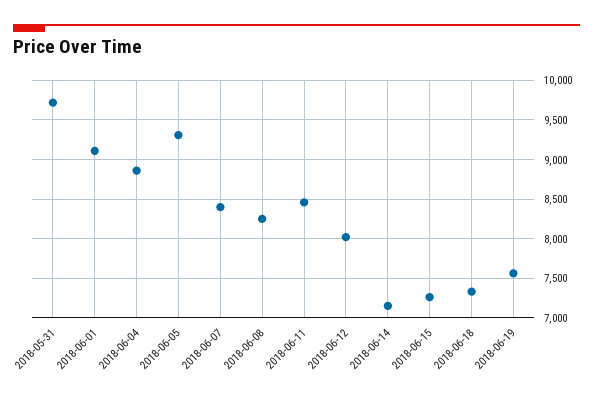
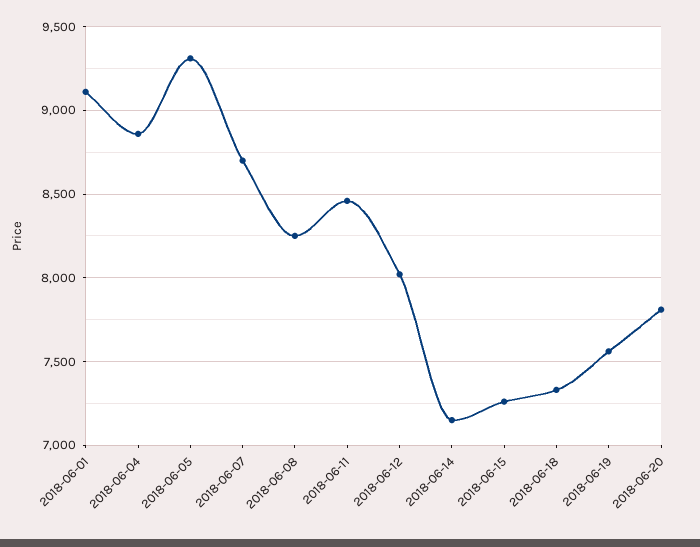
2018-05-31: 9700 -> none
2018-06-07: 8400 -> 8700
2018-06-20: none -> 7800

